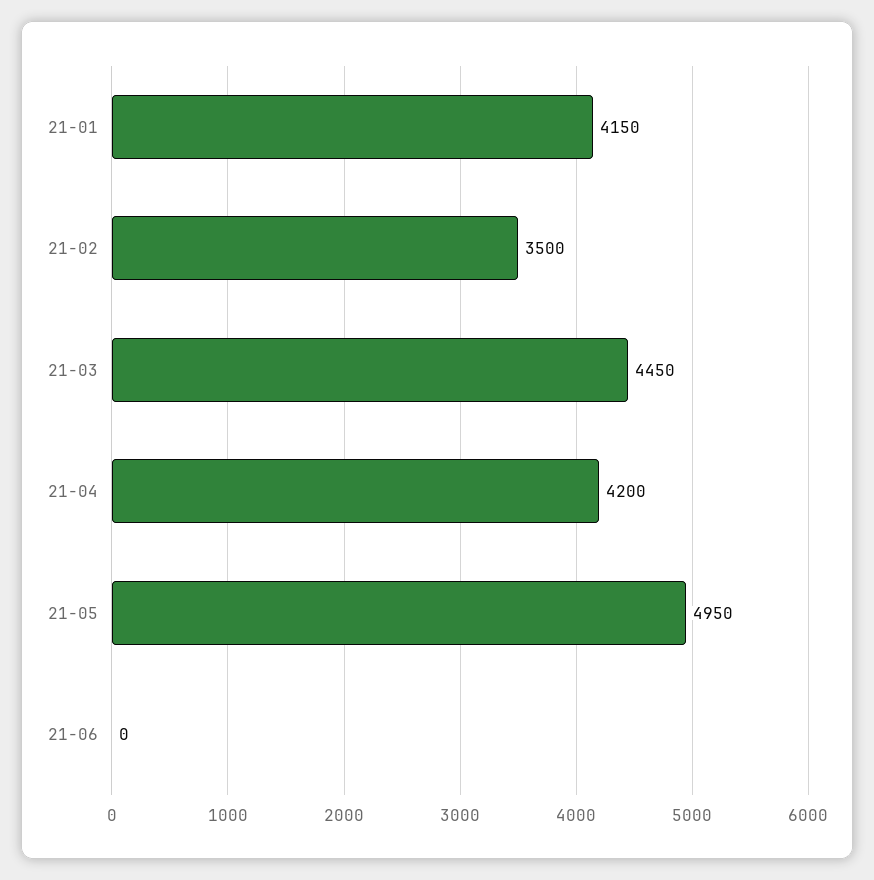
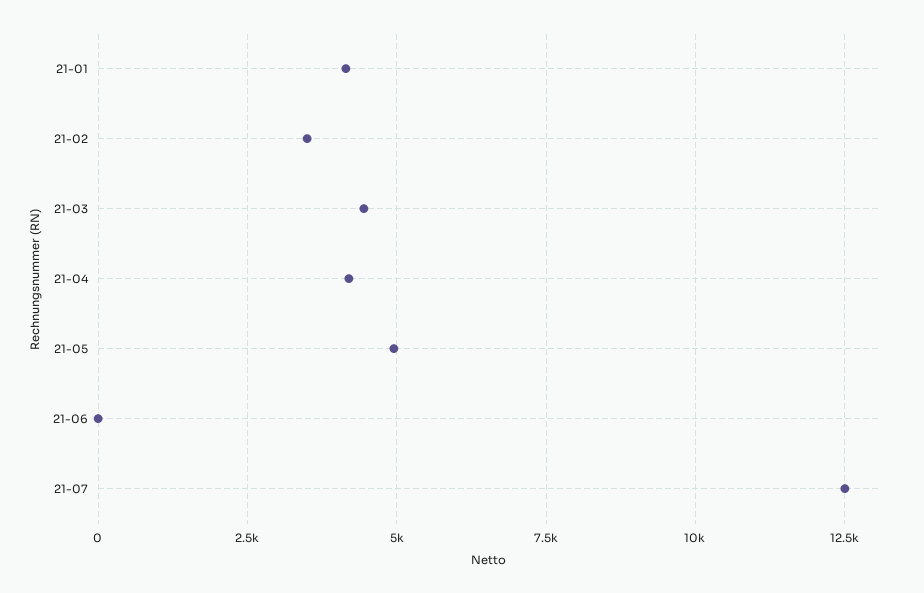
21-07: none -> 12500

